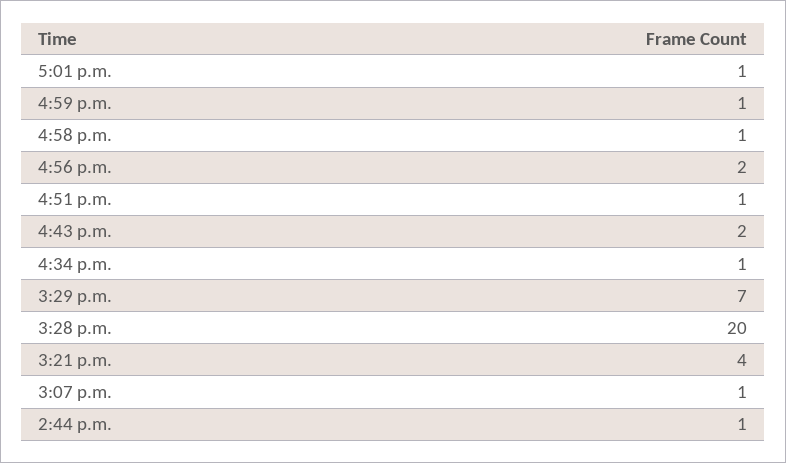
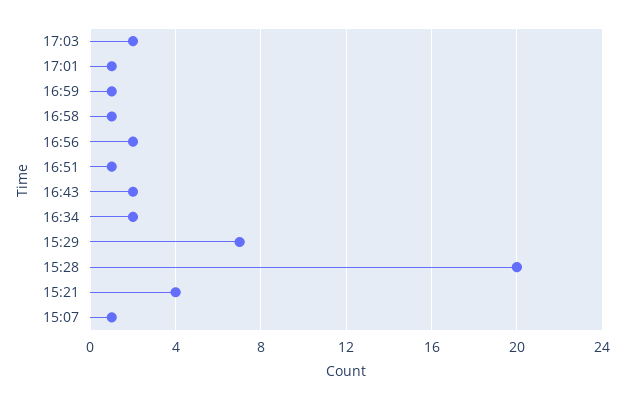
4:34 p.m.: 1 -> 2
2:44 p.m.: 1 -> none
17:03: none -> 2

